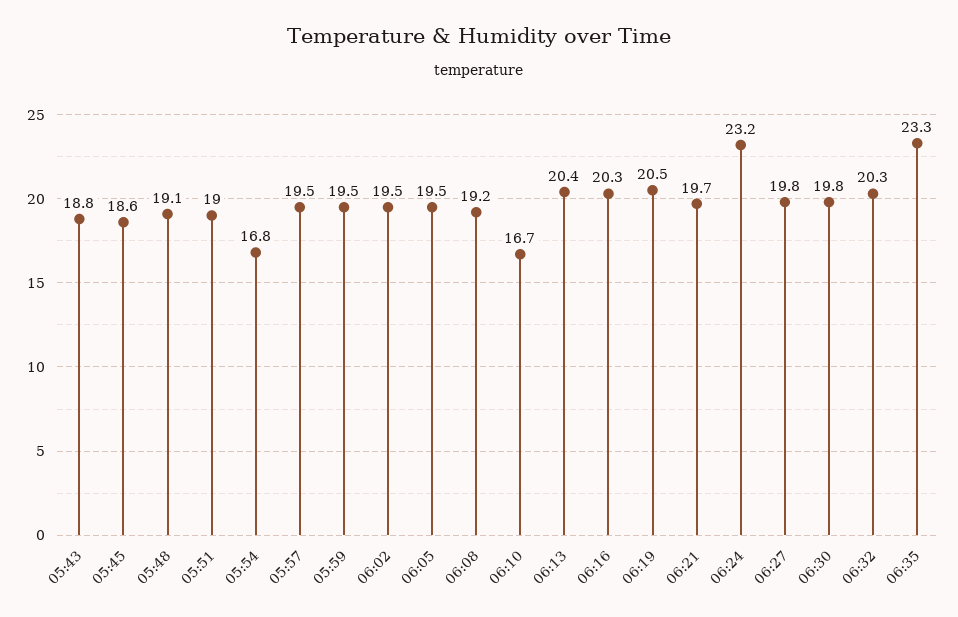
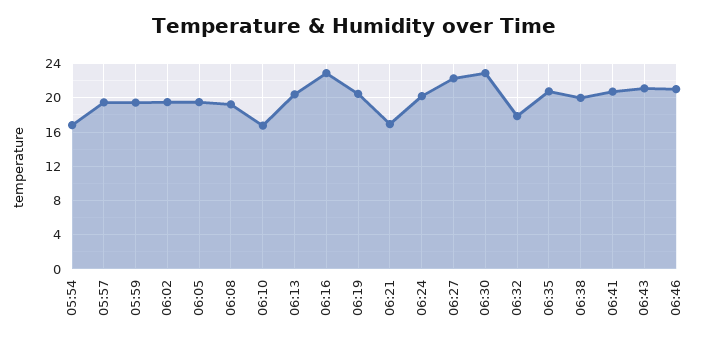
05:43: 18.8 -> none
05:45: 18.6 -> none
05:48: 19.1 -> none
05:51: 19 -> none
06:16: 20.3 -> 23
06:21: 19.7 -> 17
06:24: 23.2 -> 20
06:27: 19.8 -> 22
06:30: 19.8 -> 23
06:32: 20.3 -> 18
06:35: 23.3 -> 21
06:38: none -> 20
06:41: none -> 21
06:43: none -> 21
06:46: none -> 21

